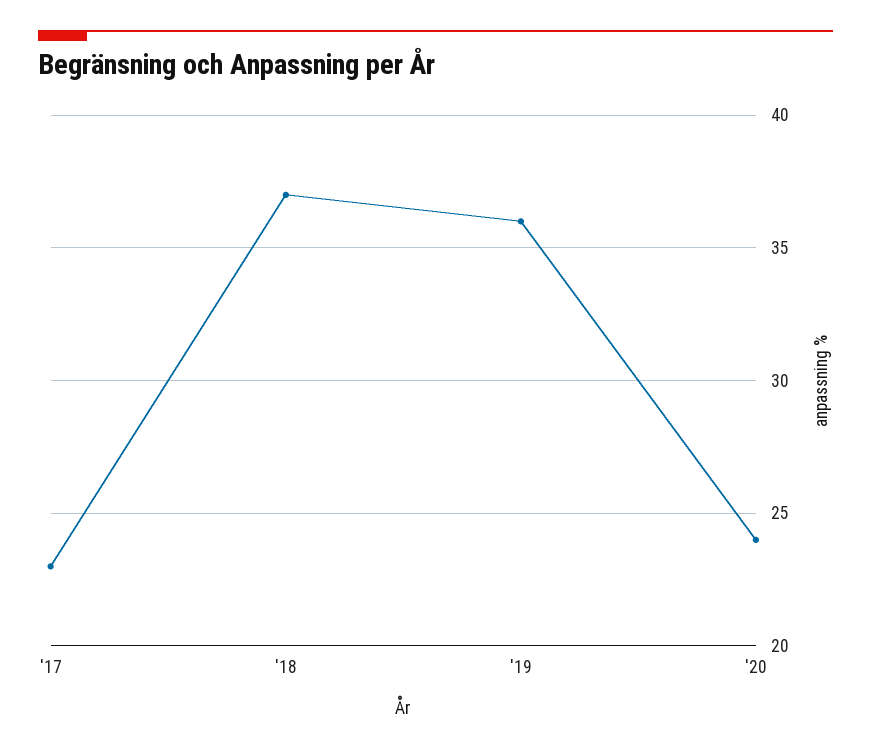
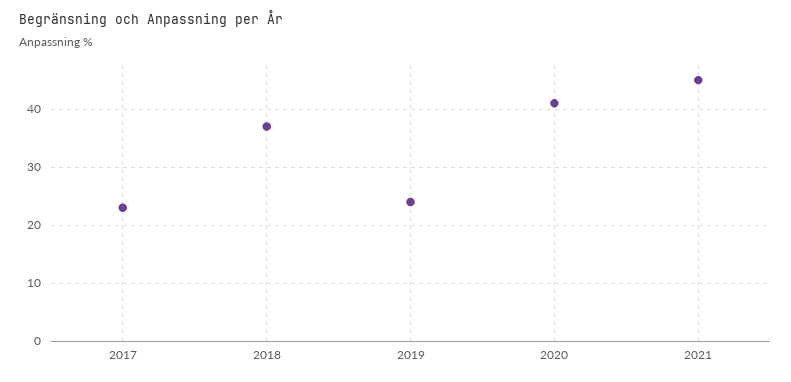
'19: 36 -> 25
'20: 24 -> 40
2021: none -> 45

